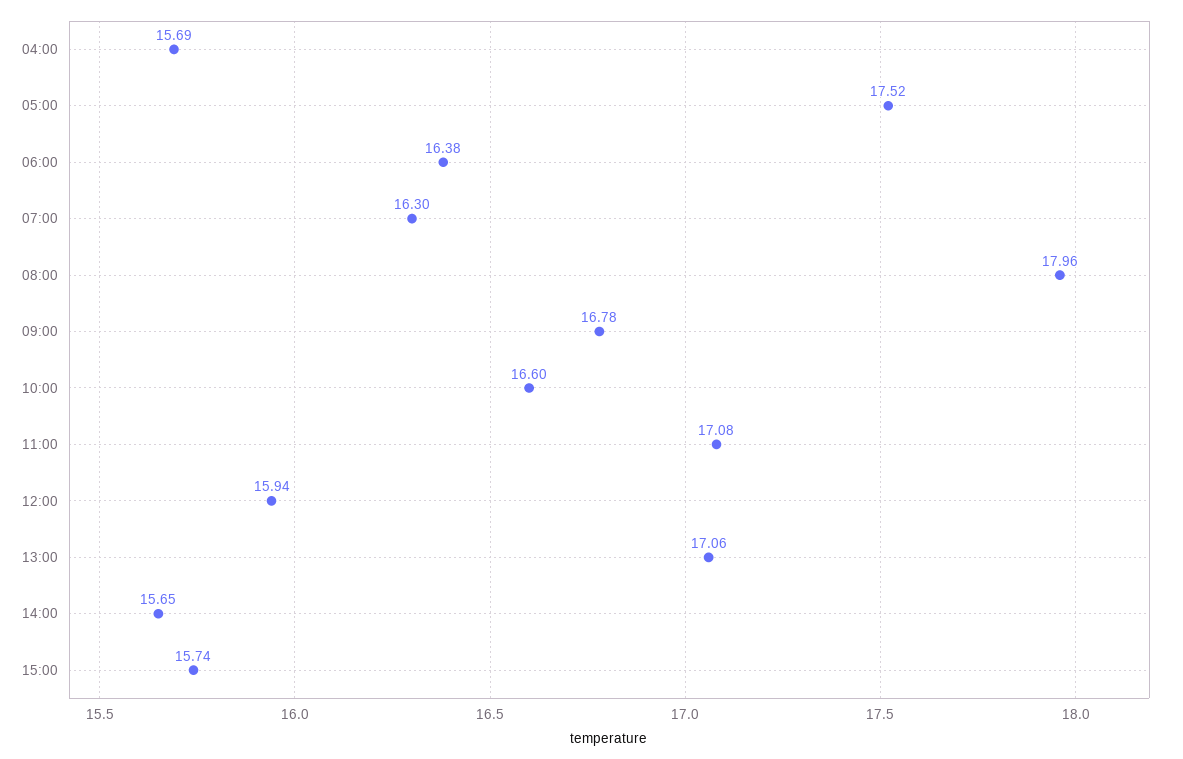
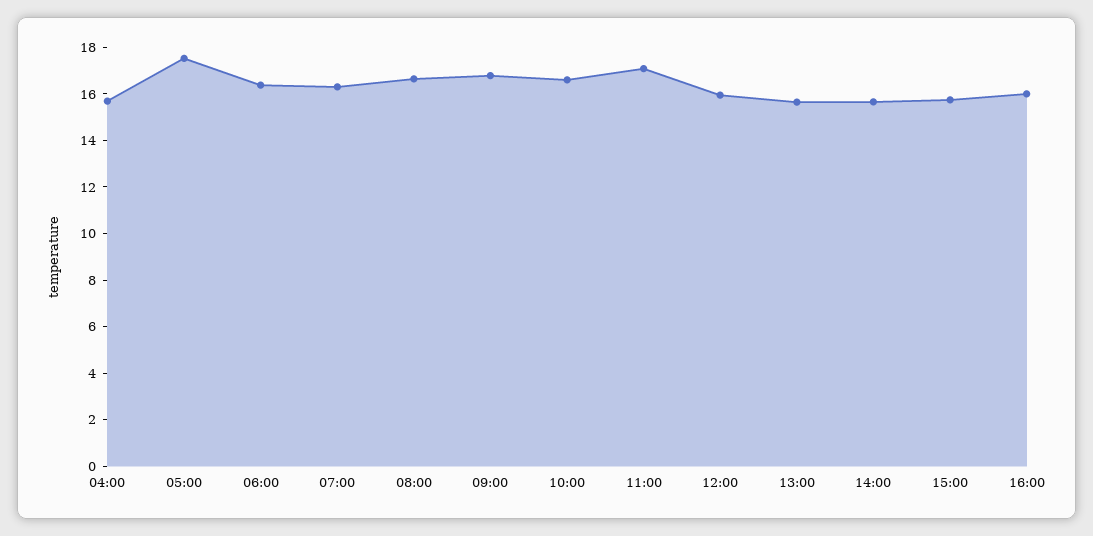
08:00: 17.96 -> 16.5
13:00: 17.06 -> 15.5
16:00: none -> 16

